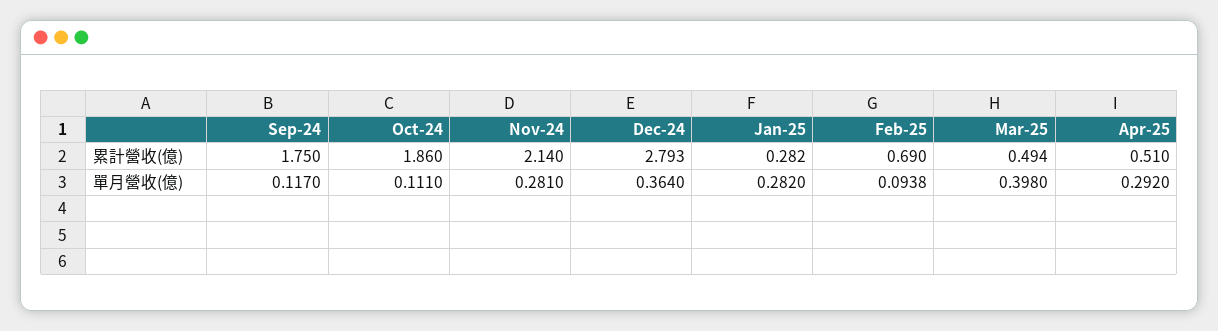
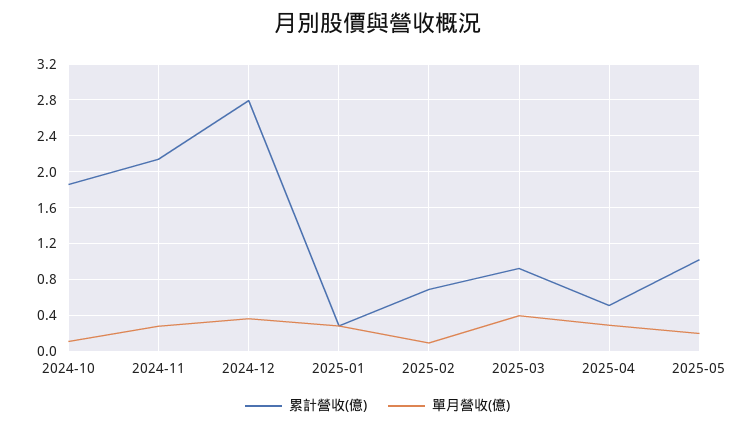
累計營收(億), Sep-24: 1.75 -> none
累計營收(億), Mar-25: 0.494 -> 0.9
單月營收(億), Sep-24: 0.117 -> none
累計營收(億), 2025-05: none -> 1
單月營收(億), 2025-05: none -> 0.2

